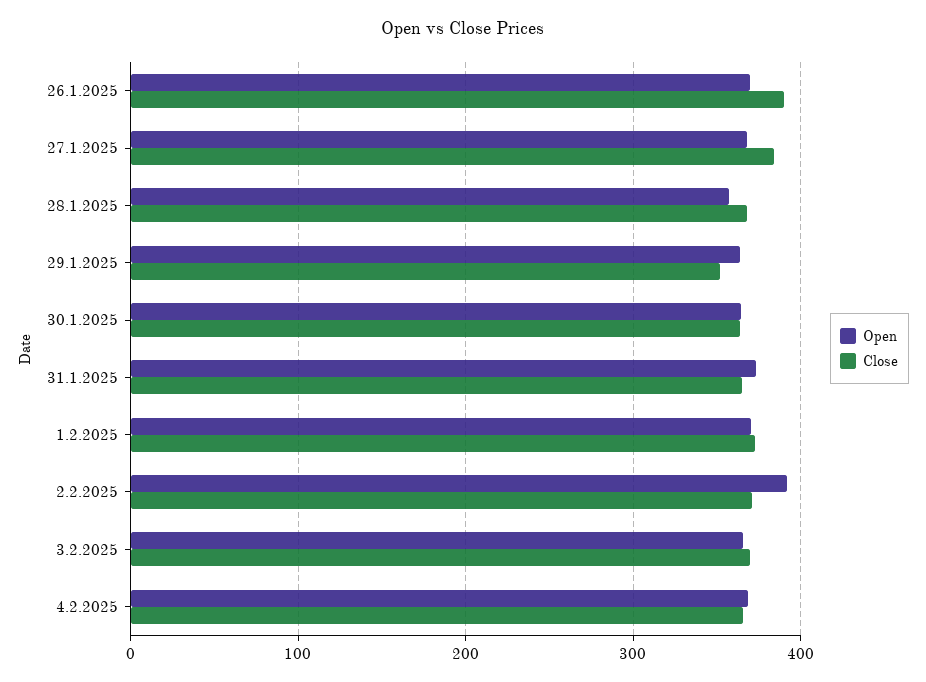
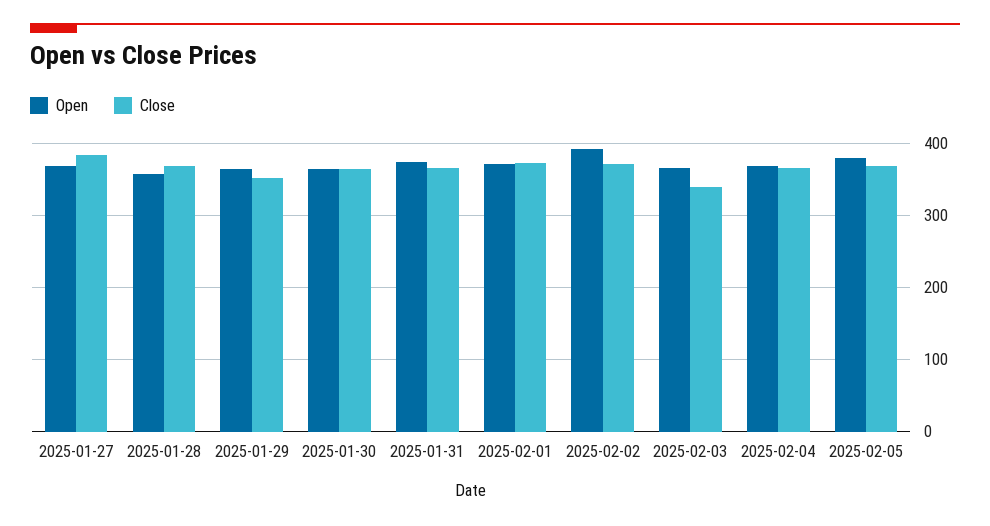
Open, 26.1.2025: 370 -> none
Close, 26.1.2025: 390 -> none
Close, 3.2.2025: 370 -> 340
Open, 2025-02-05: none -> 380
Close, 2025-02-05: none -> 370

